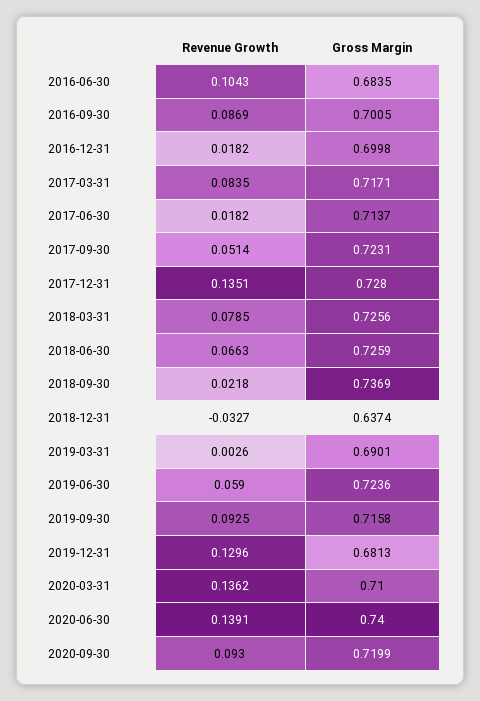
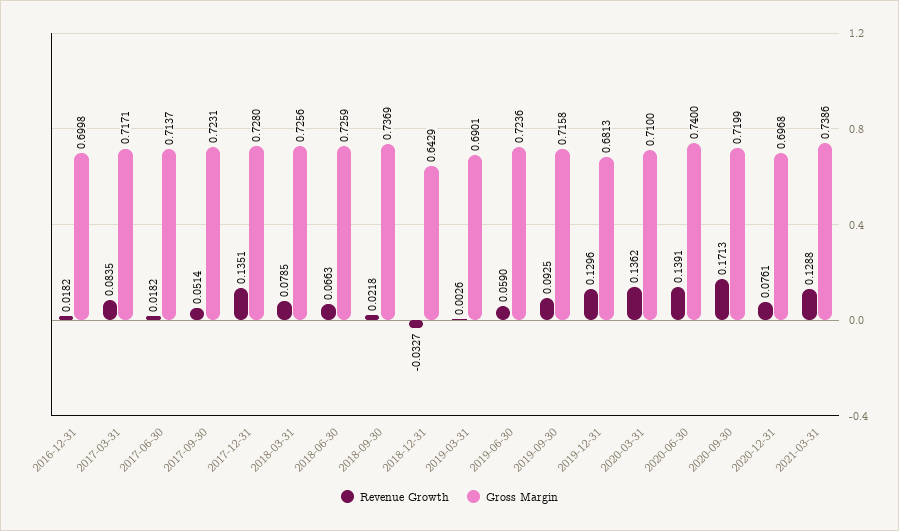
Revenue Growth, 2016-06-30: 0.1043 -> none
Gross Margin, 2016-06-30: 0.6835 -> none
Revenue Growth, 2016-09-30: 0.0869 -> none
Gross Margin, 2016-09-30: 0.7005 -> none
Gross Margin, 2018-12-31: 0.6374 -> 0.6429
Revenue Growth, 2020-09-30: 0.093 -> 0.1713
Revenue Growth, 2020-12-31: none -> 0.0761
Gross Margin, 2020-12-31: none -> 0.6968
Revenue Growth, 2021-03-31: none -> 0.1288
Gross Margin, 2021-03-31: none -> 0.7386

